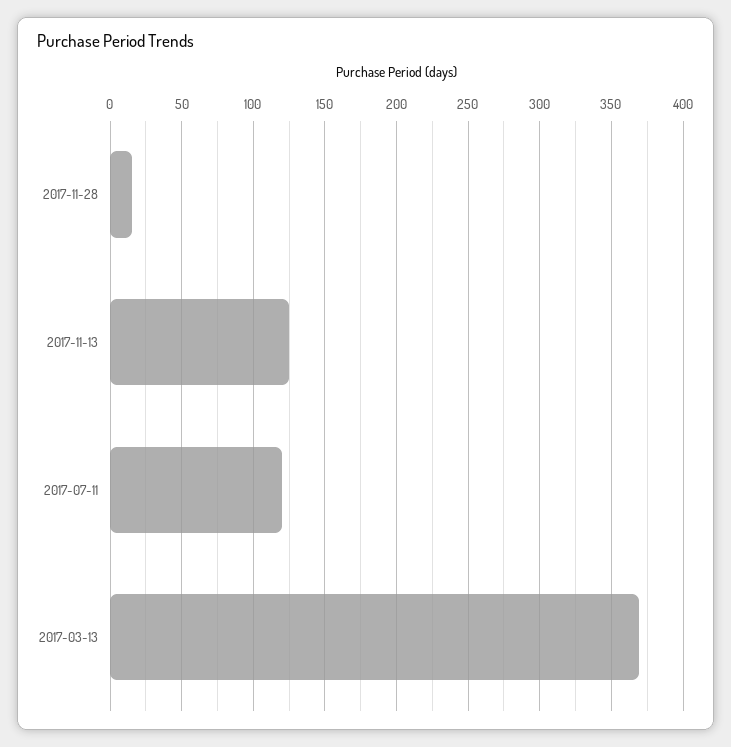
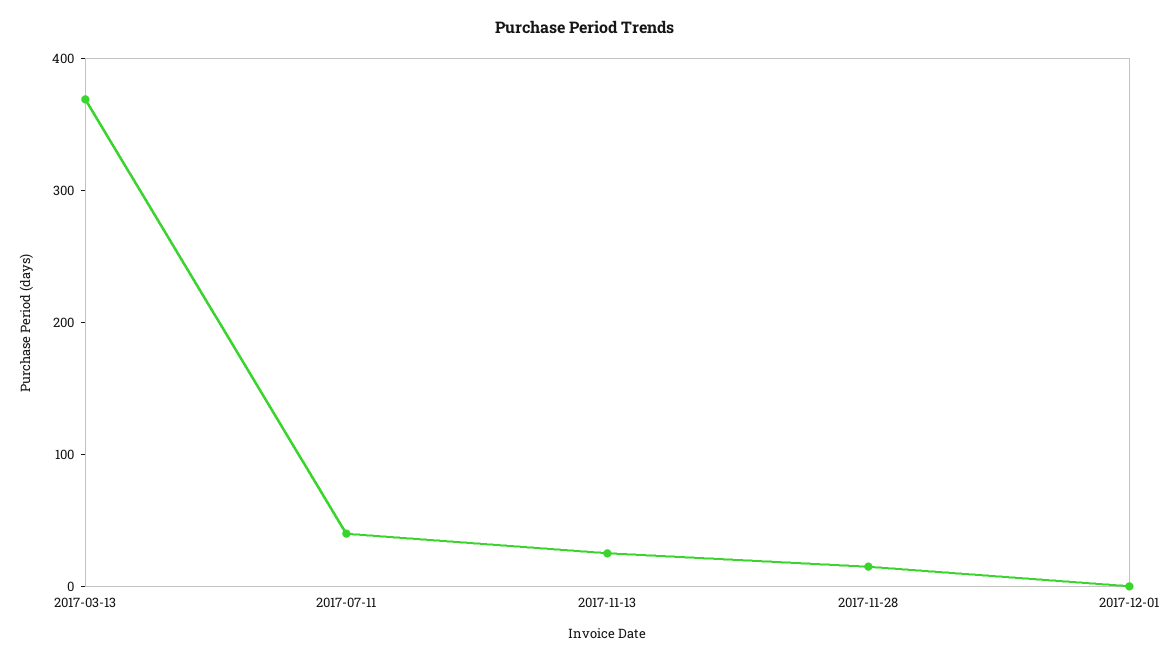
2017-11-13: 125 -> 20
2017-07-11: 120 -> 40
2017-12-01: none -> 0

